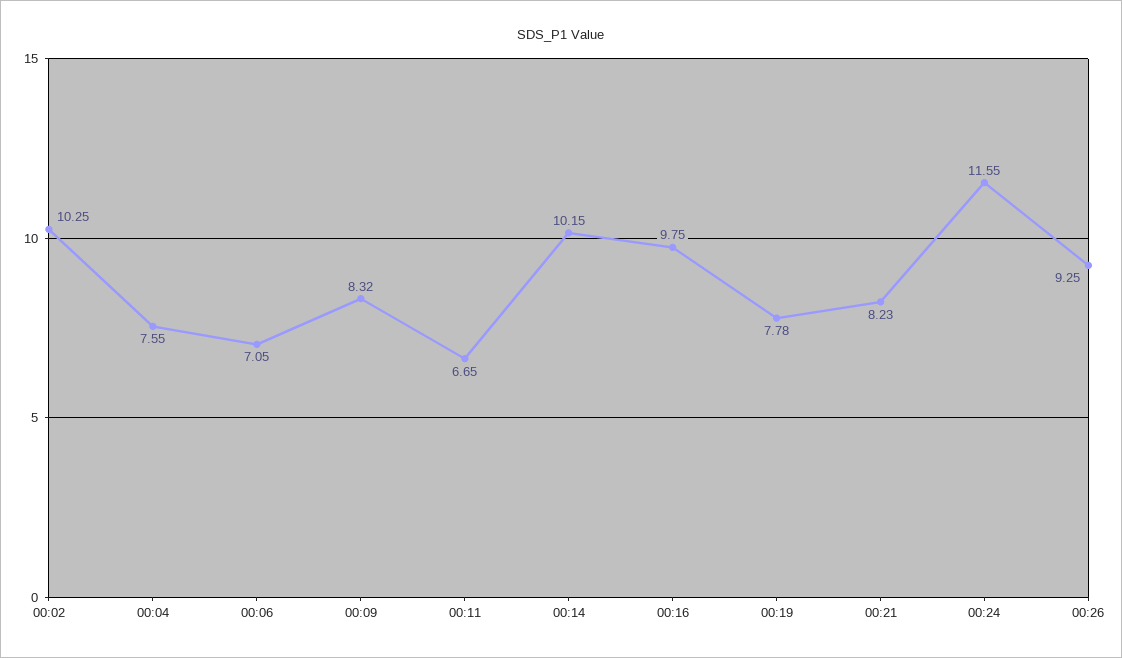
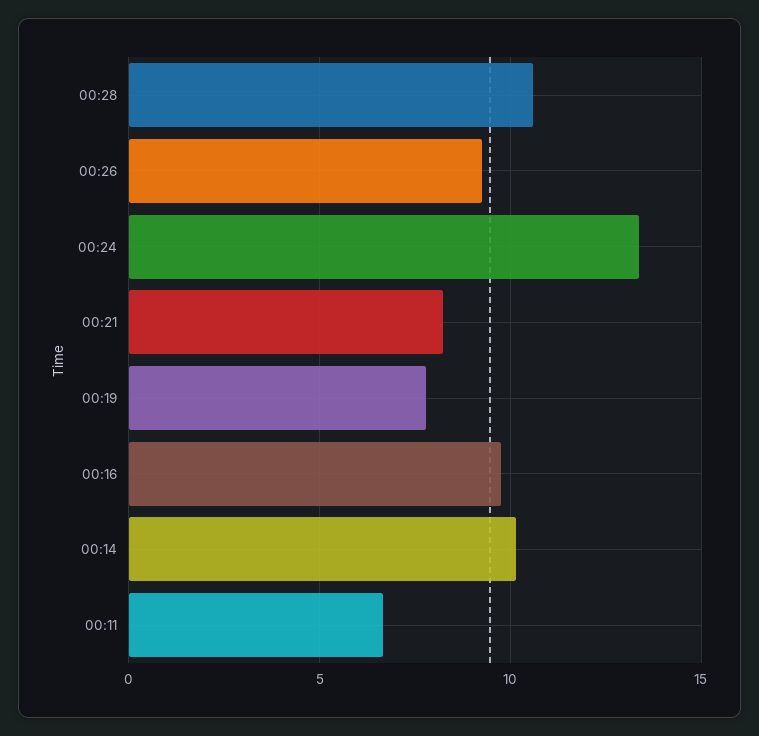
00:02: 10.25 -> none
00:04: 7.55 -> none
00:06: 7.05 -> none
00:09: 8.32 -> none
00:24: 11.55 -> 13.5
00:28: none -> 10.5

